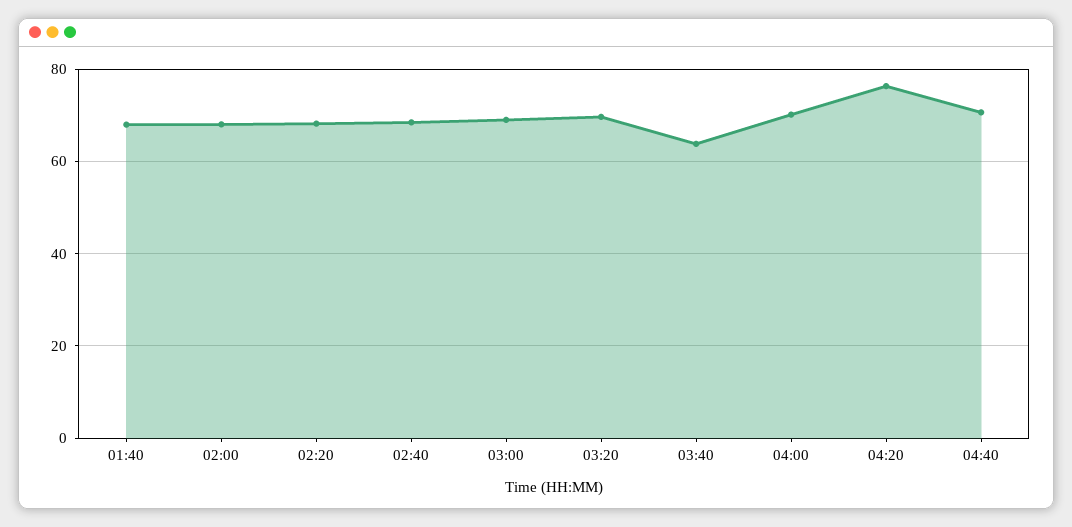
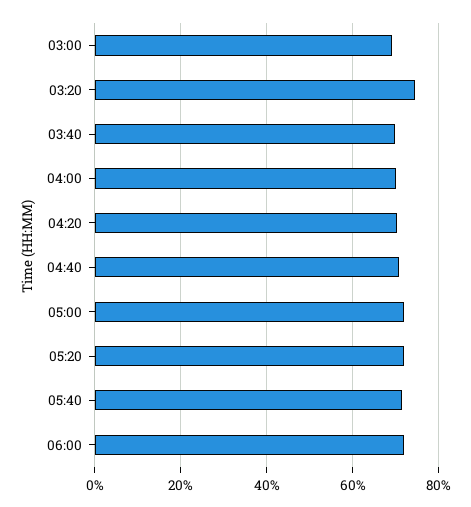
01:40: 68 -> none
02:00: 68 -> none
02:20: 68 -> none
02:40: 68 -> none
03:20: 70 -> 74
03:40: 64 -> 70
04:20: 76 -> 70
05:00: none -> 72
05:20: none -> 72
05:40: none -> 72
06:00: none -> 72

